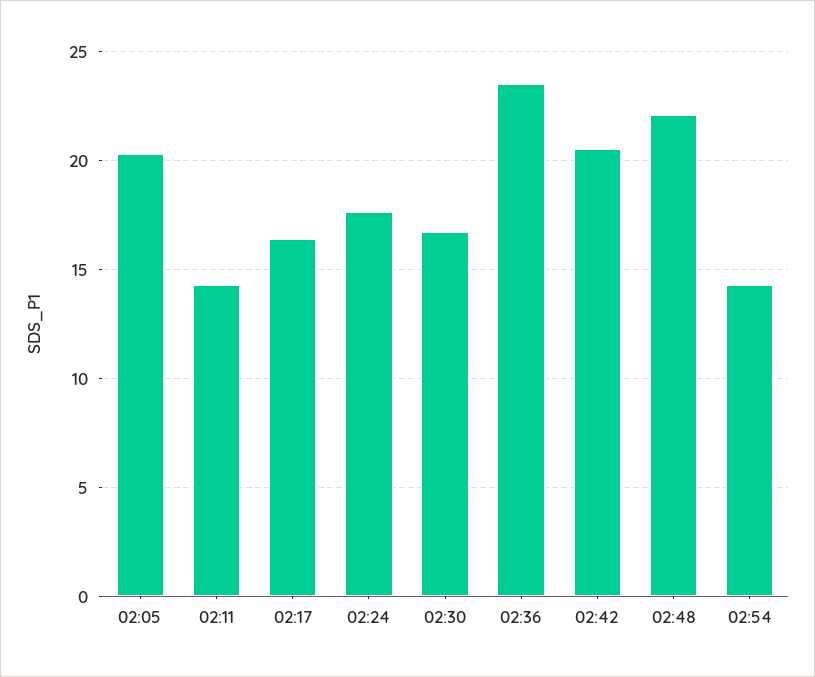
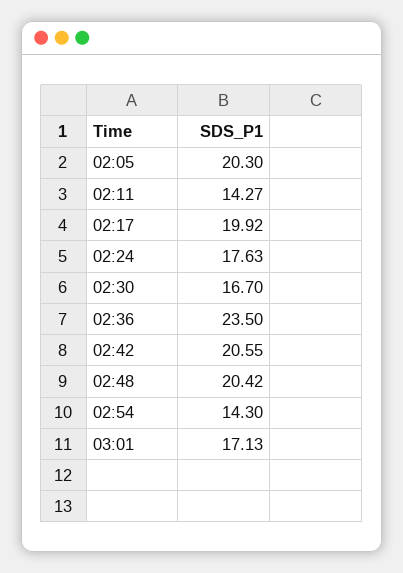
02:17: 16.5 -> 19.92
02:48: 22 -> 20.42
03:01: none -> 17.13

